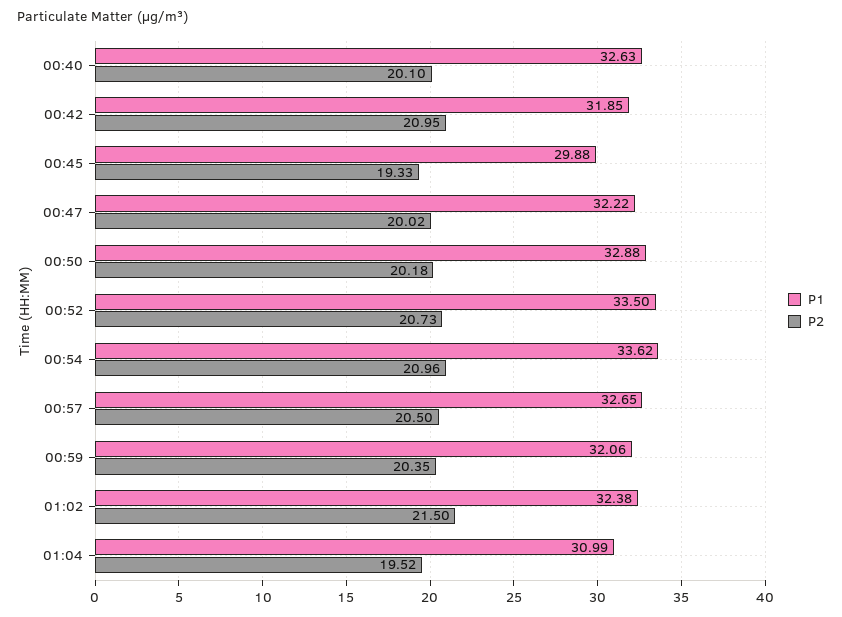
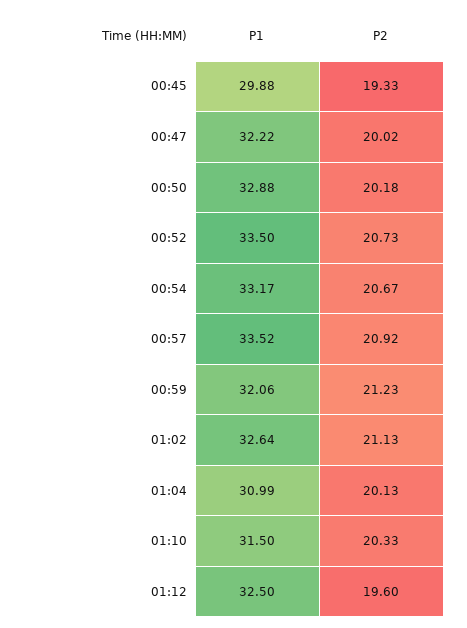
P1, 00:40: 32.63 -> none
P2, 00:40: 20.1 -> none
P1, 00:42: 31.85 -> none
P2, 00:42: 20.95 -> none
P1, 00:54: 33.62 -> 33.17
P2, 00:54: 20.96 -> 20.67
P1, 00:57: 32.65 -> 33.52
P2, 00:57: 20.5 -> 20.92
P2, 00:59: 20.35 -> 21.23
P1, 01:02: 32.38 -> 32.64
P2, 01:02: 21.5 -> 21.13
P2, 01:04: 19.52 -> 20.13
P1, 01:10: none -> 31.5
P2, 01:10: none -> 20.33
P1, 01:12: none -> 32.5
P2, 01:12: none -> 19.6

